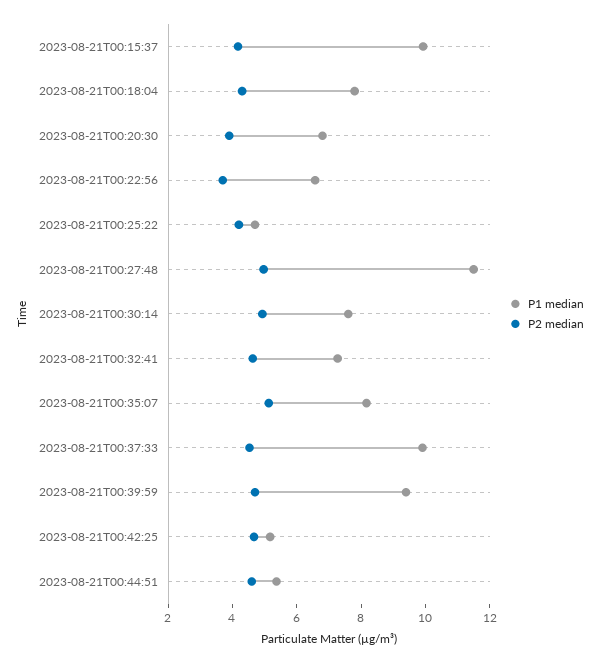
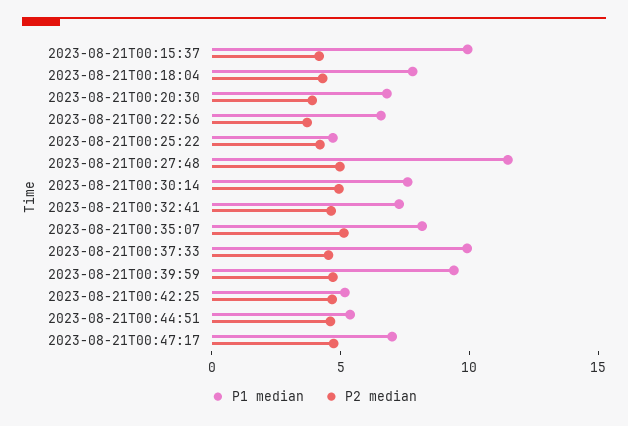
P1 median, 2023-08-21T00:47:17: none -> 7
P2 median, 2023-08-21T00:47:17: none -> 5

